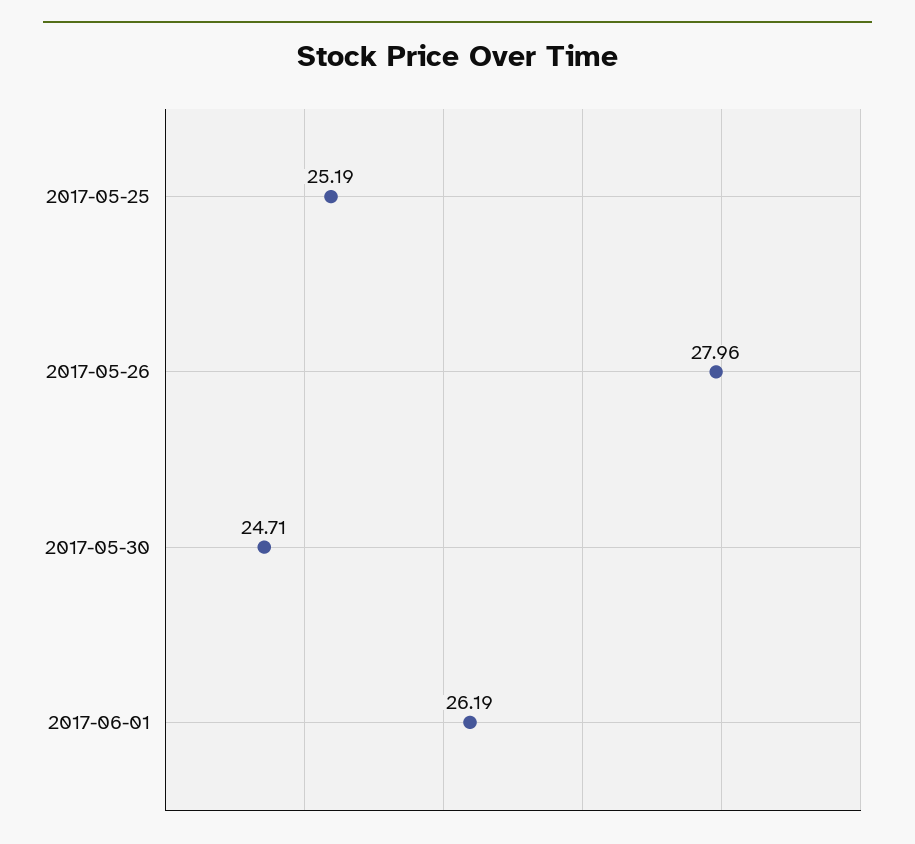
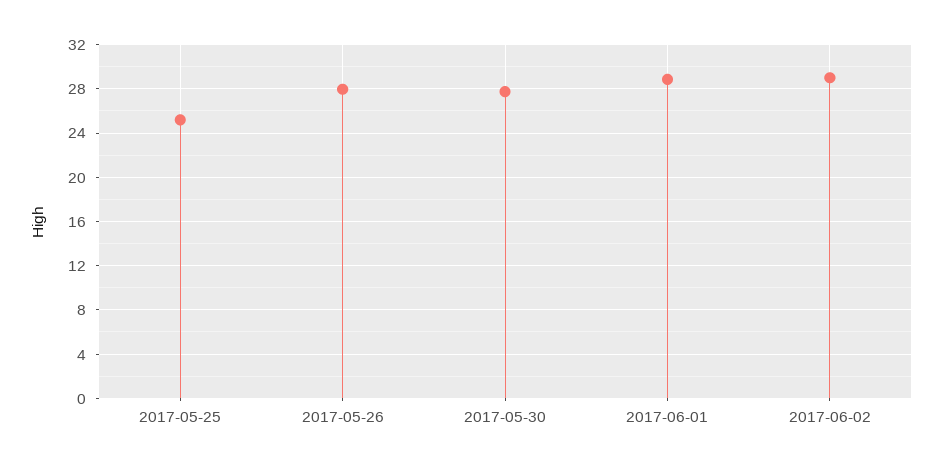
2017-05-30: 24.71 -> 28
2017-06-01: 26.19 -> 29
2017-06-02: none -> 29

